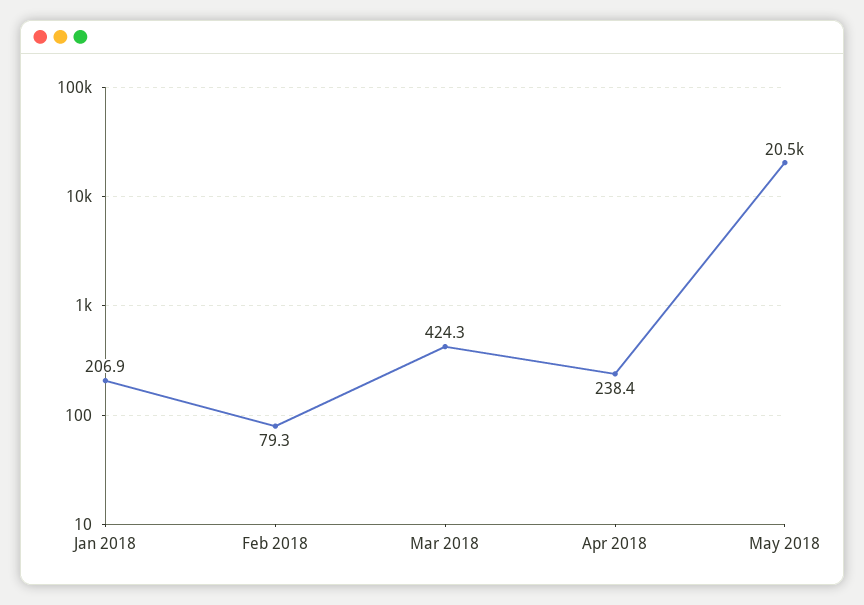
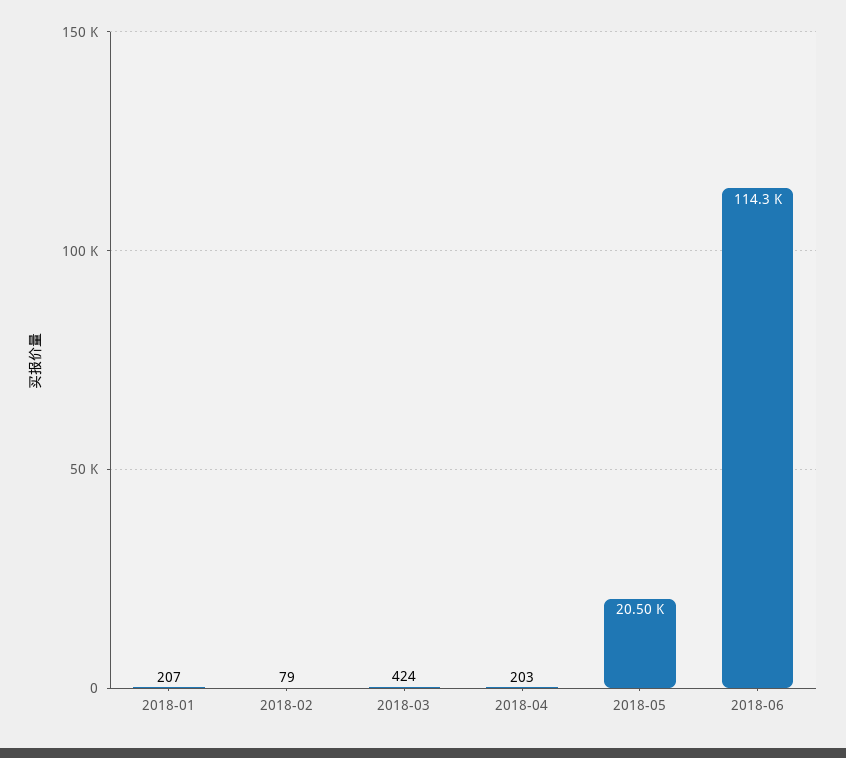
Apr 2018: 238.4 -> 203
2018-06: none -> 114300

